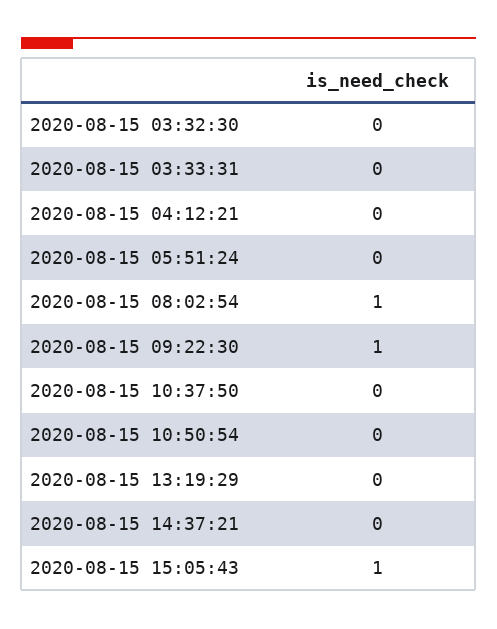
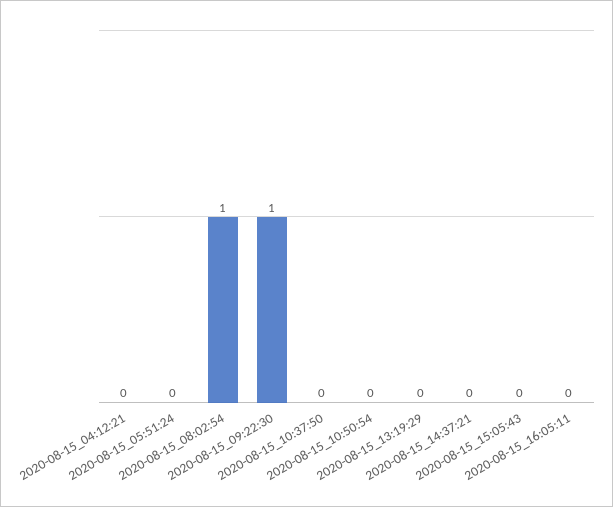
2020-08-15 03:32:30: 0 -> none
2020-08-15 03:33:31: 0 -> none
2020-08-15 15:05:43: 1 -> 0
2020-08-15_16:05:11: none -> 0

